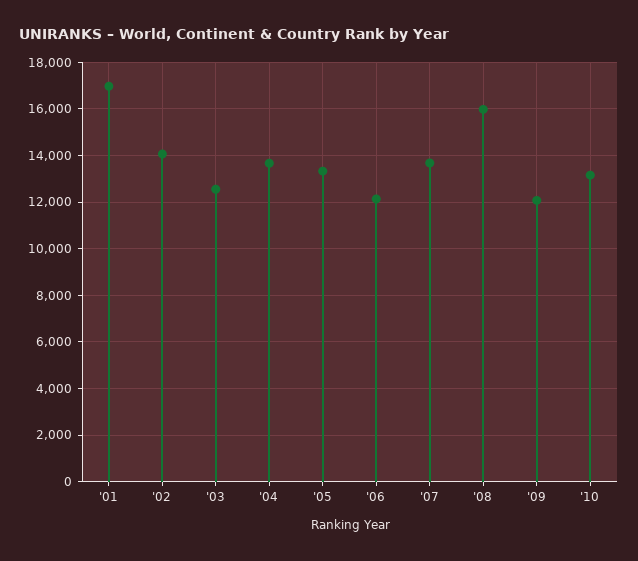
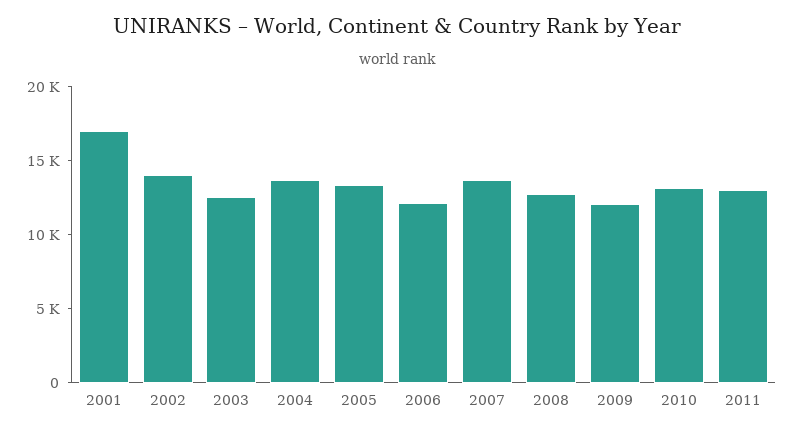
'08: 16000 -> 13000
2011: none -> 13000

